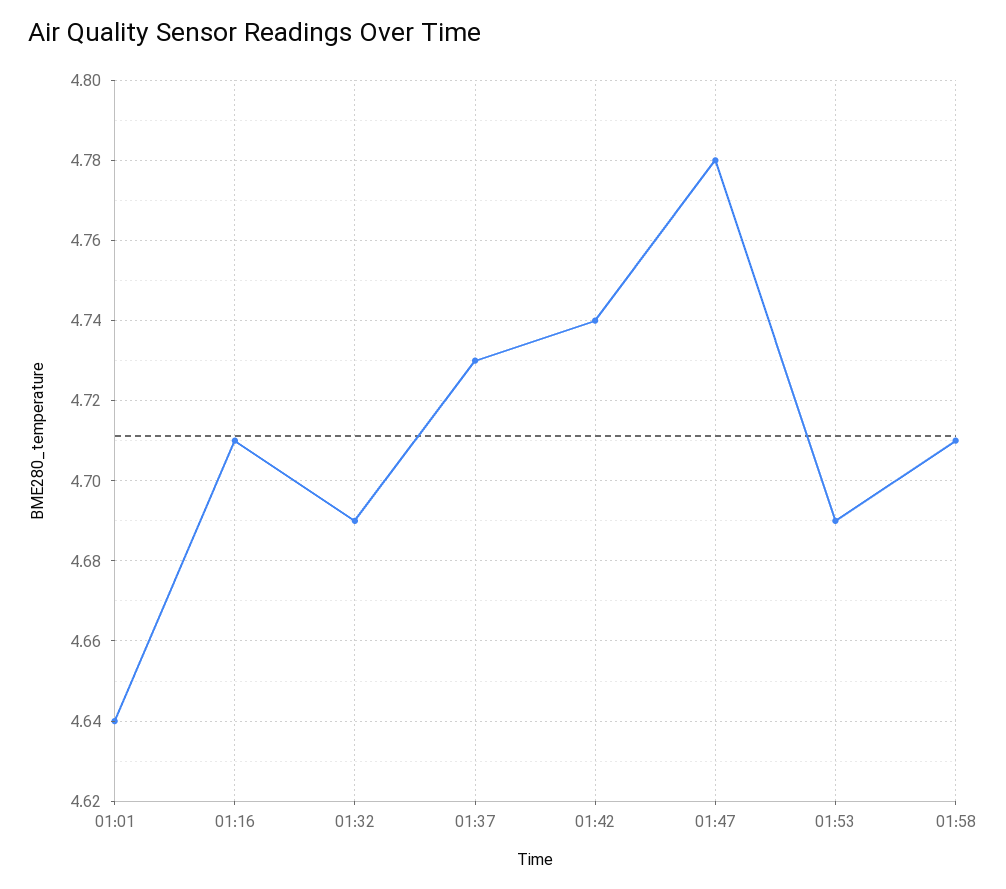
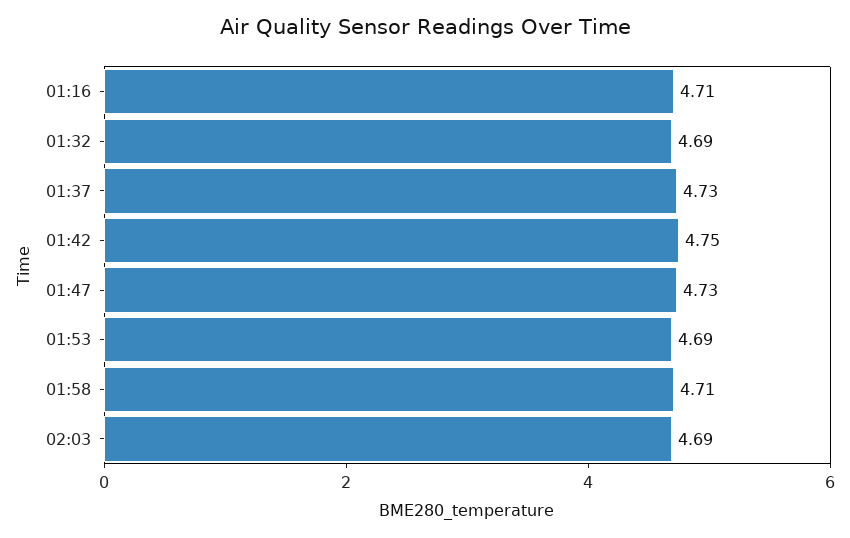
01:01: 4.64 -> none
01:42: 4.74 -> 4.75
01:47: 4.78 -> 4.73
02:03: none -> 4.69

